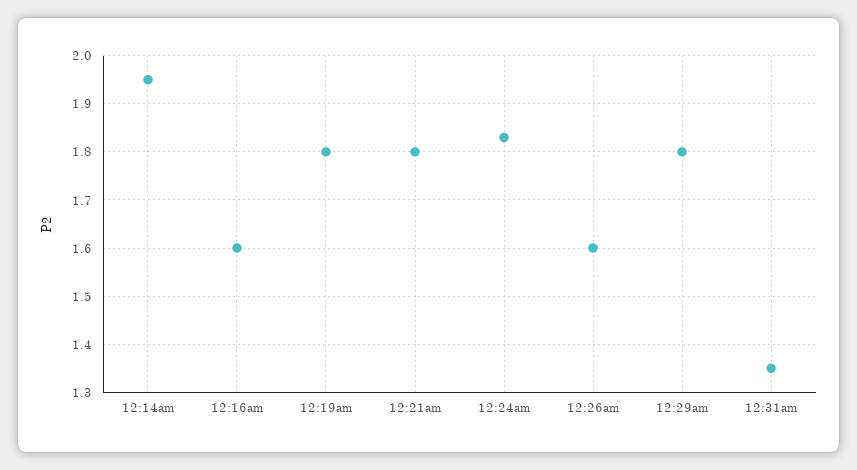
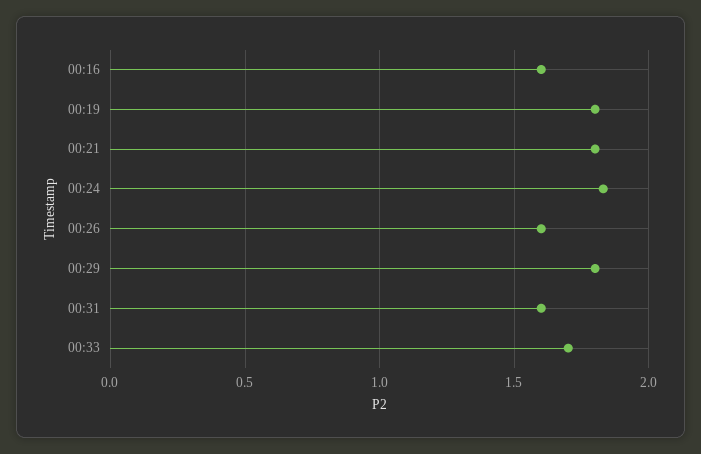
12:14am: 1.95 -> none
12:31am: 1.35 -> 1.6
00:33: none -> 1.7

